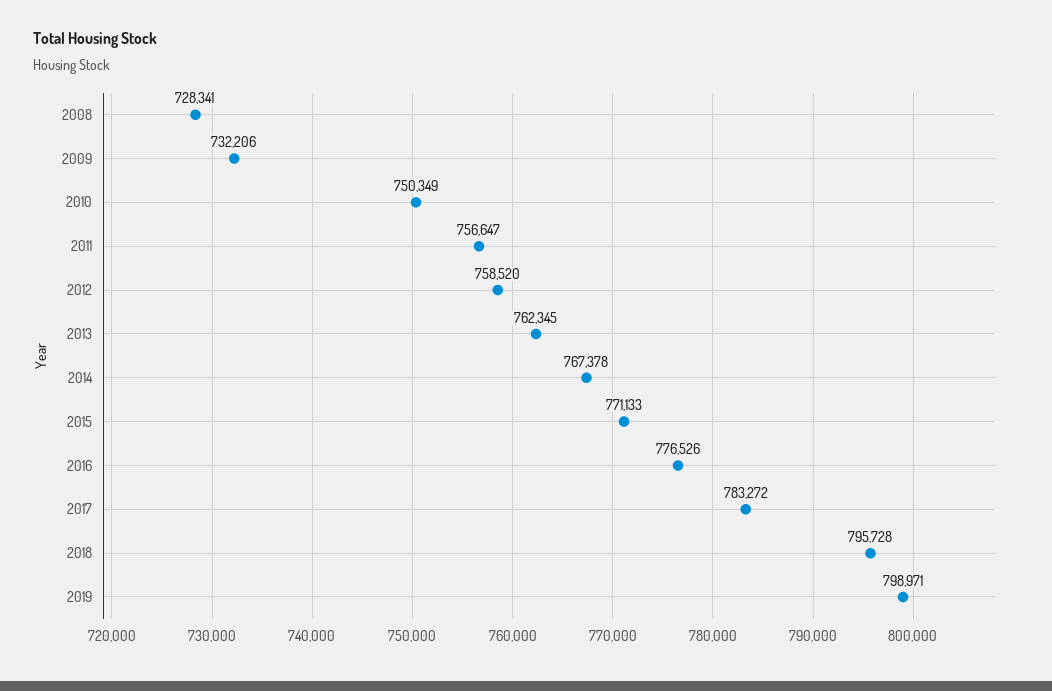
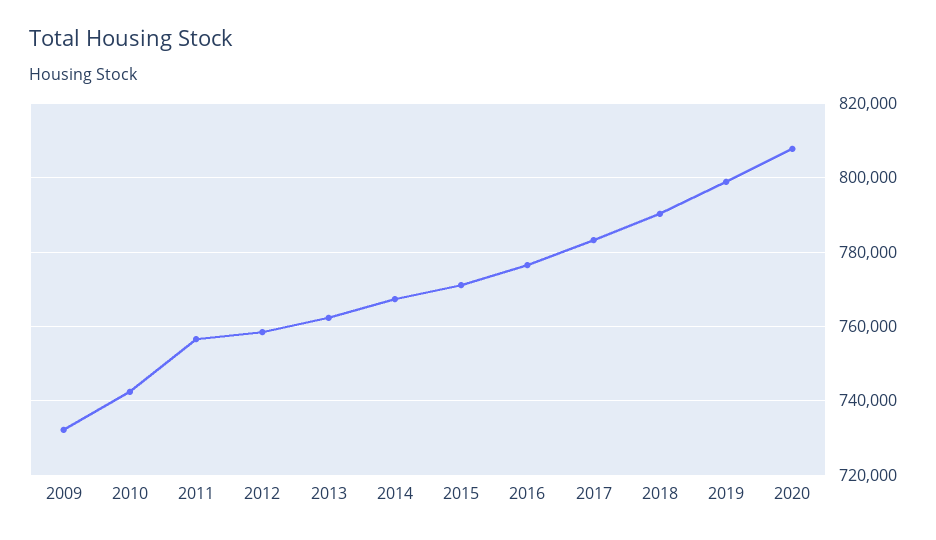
2008: 728341 -> none
2010: 750349 -> 742000
2018: 795728 -> 790000
2020: none -> 808000

